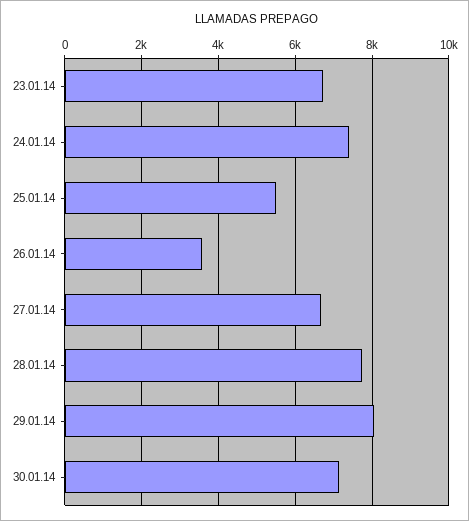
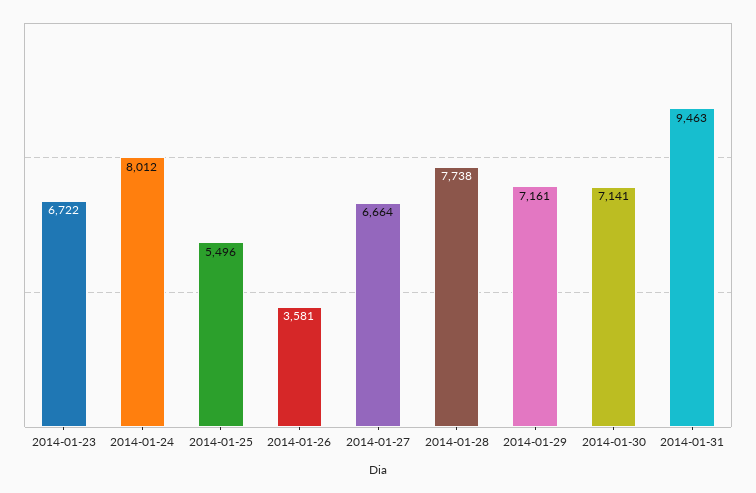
24.01.14: 7400 -> 8012
29.01.14: 8000 -> 7161
2014-01-31: none -> 9463

